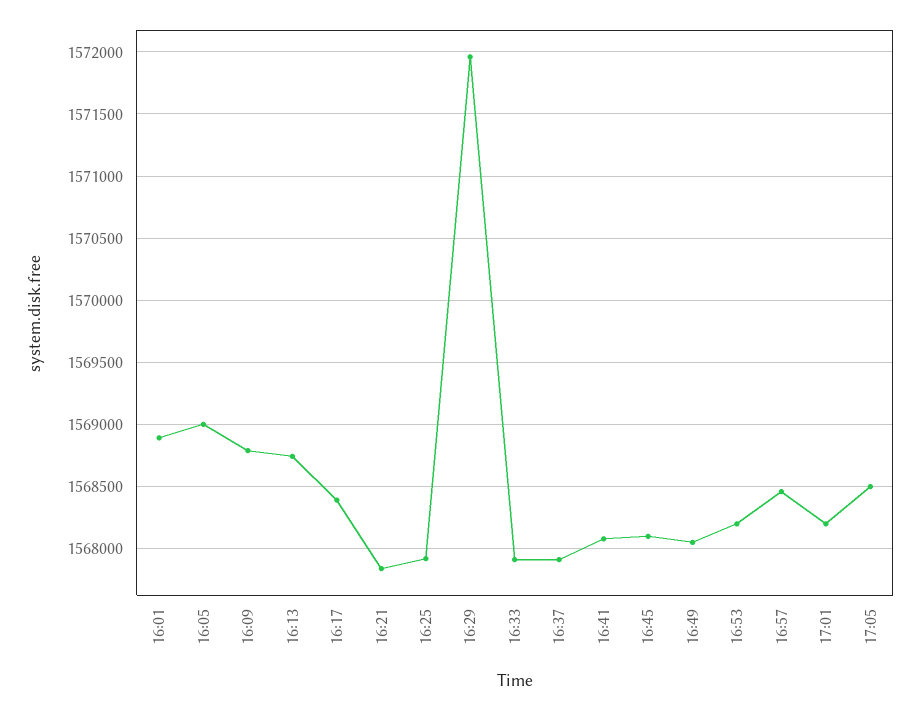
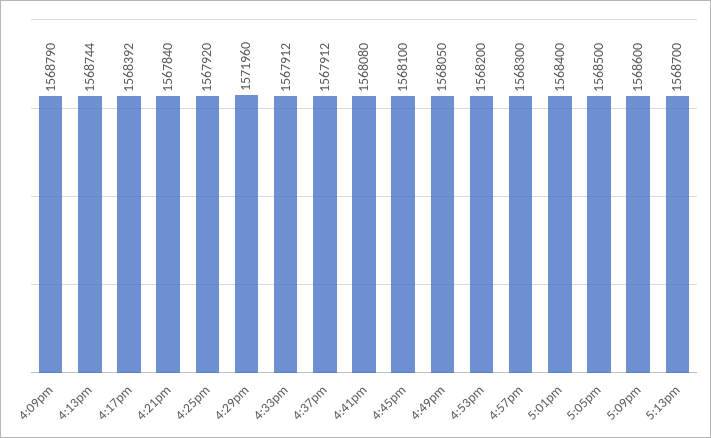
16:01: 1568900 -> none
16:05: 1569000 -> none
16:57: 1568450 -> 1568300
17:01: 1568200 -> 1568400
5:09pm: none -> 1568600
5:13pm: none -> 1568700

